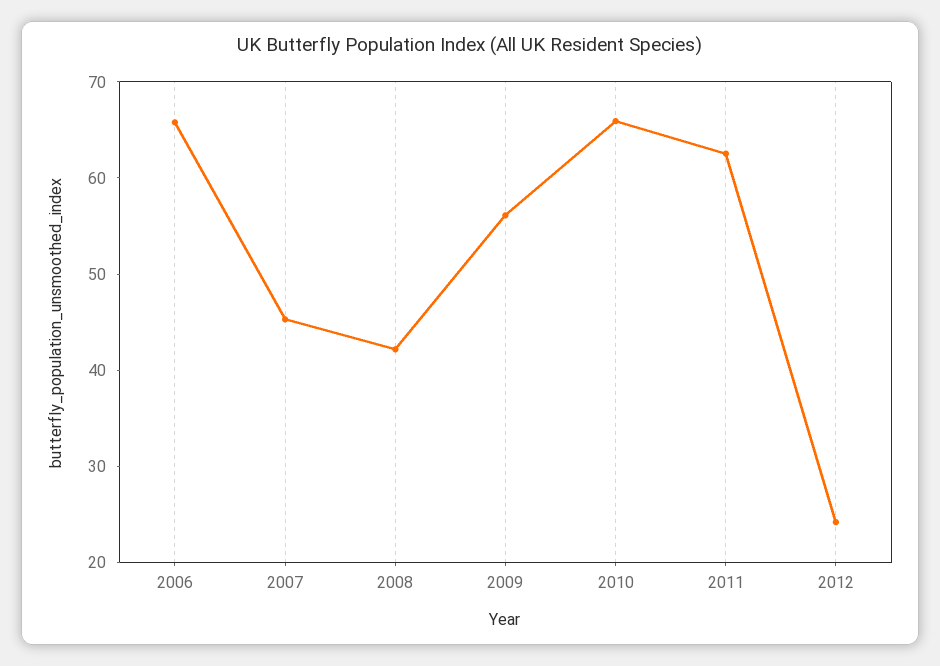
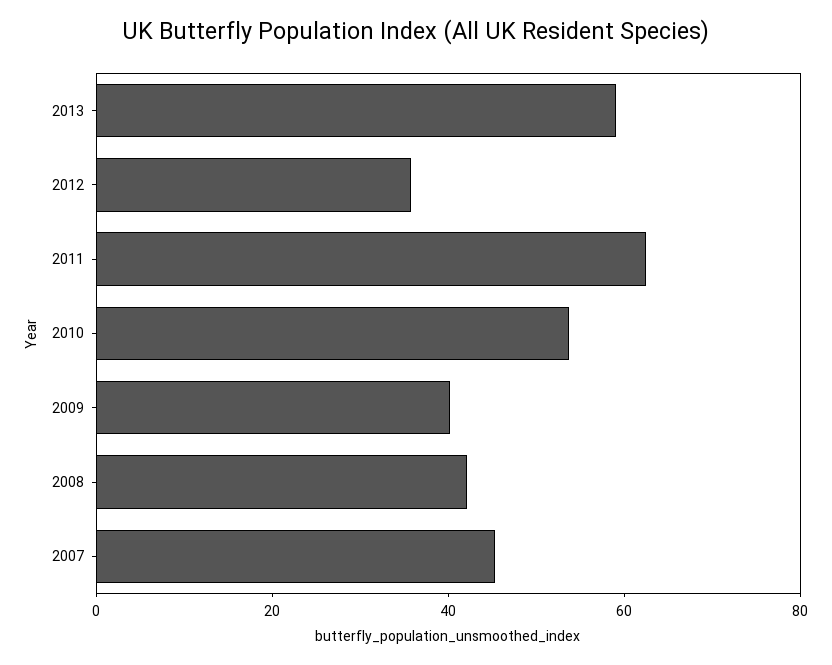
2006: 66 -> none
2009: 56 -> 40
2010: 66 -> 55
2012: 24 -> 35
2013: none -> 60

